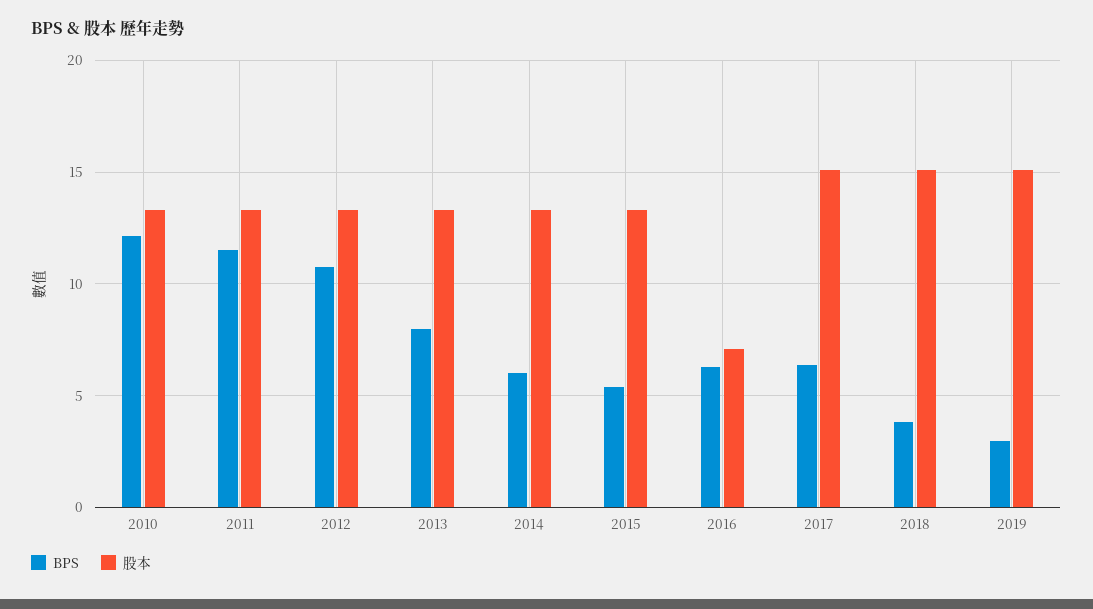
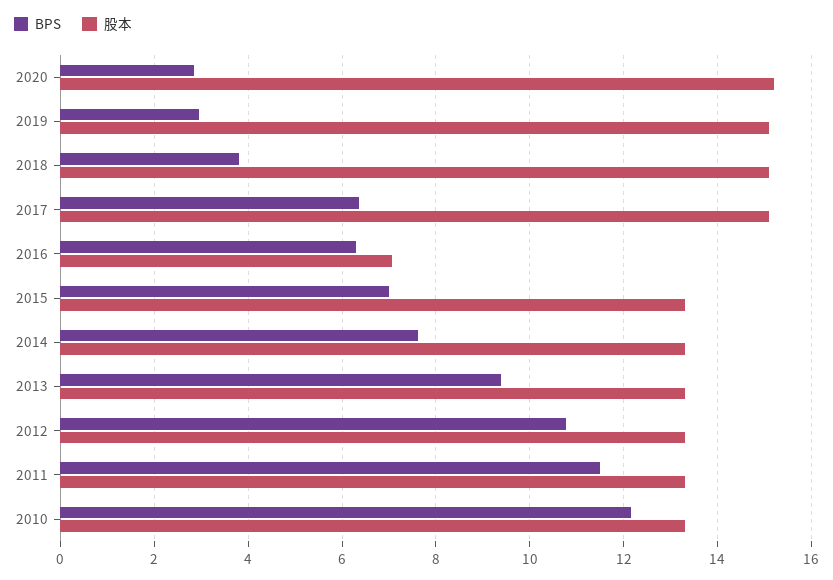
BPS, 2013: 8 -> 9.4
BPS, 2014: 6 -> 7.6
BPS, 2015: 5.5 -> 7
BPS, 2020: none -> 2.8
股本, 2020: none -> 15.2

